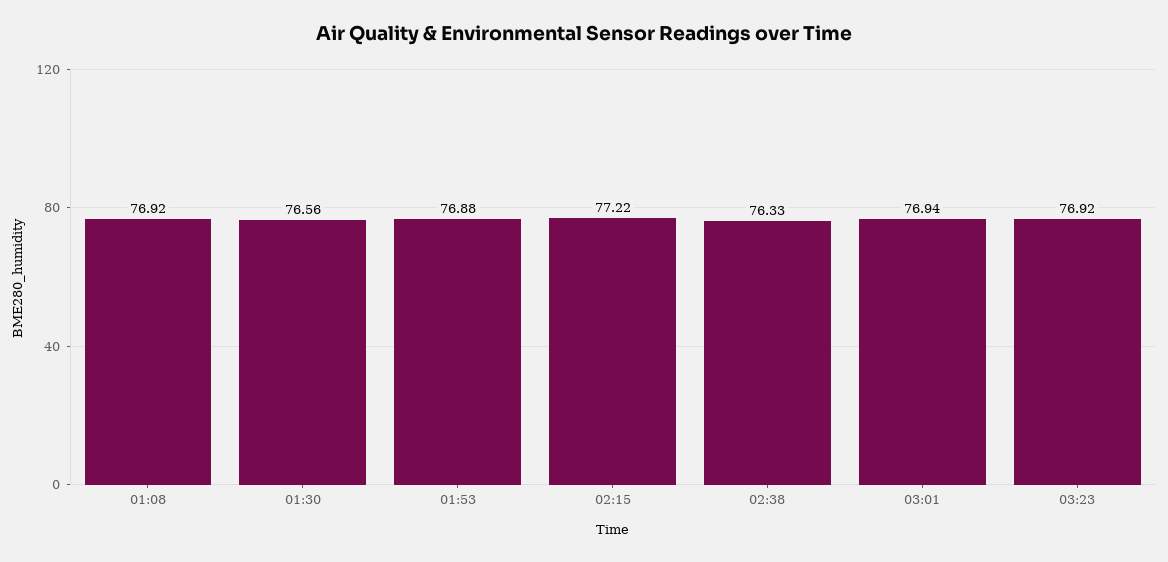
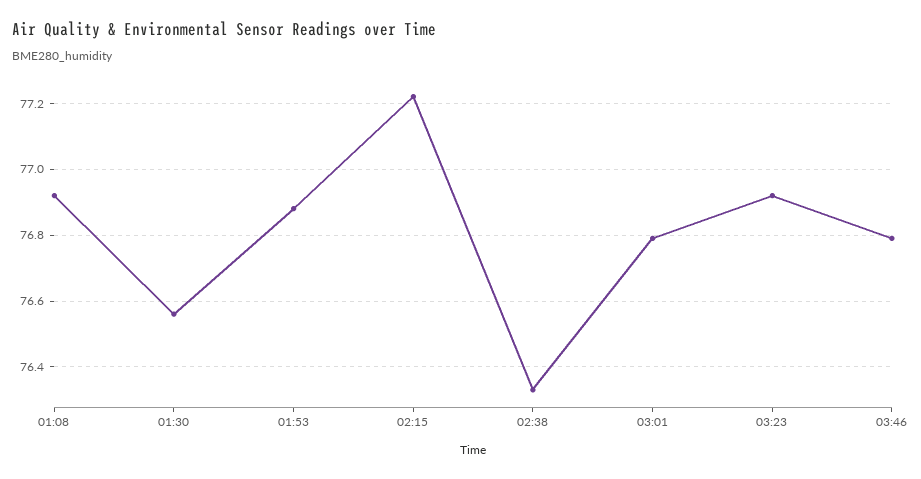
03:01: 76.94 -> 76.8
03:46: none -> 76.8

